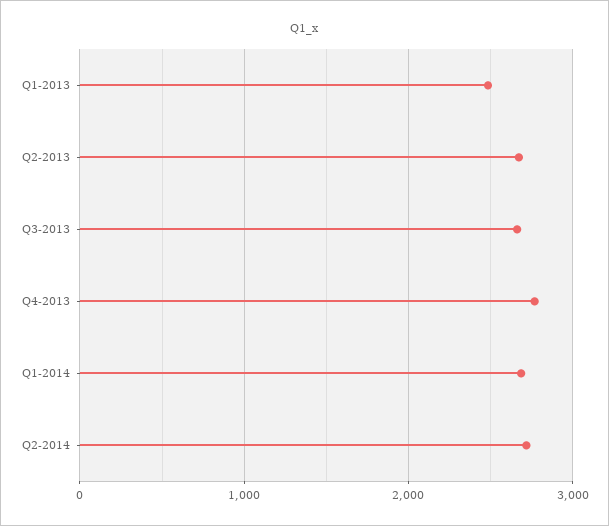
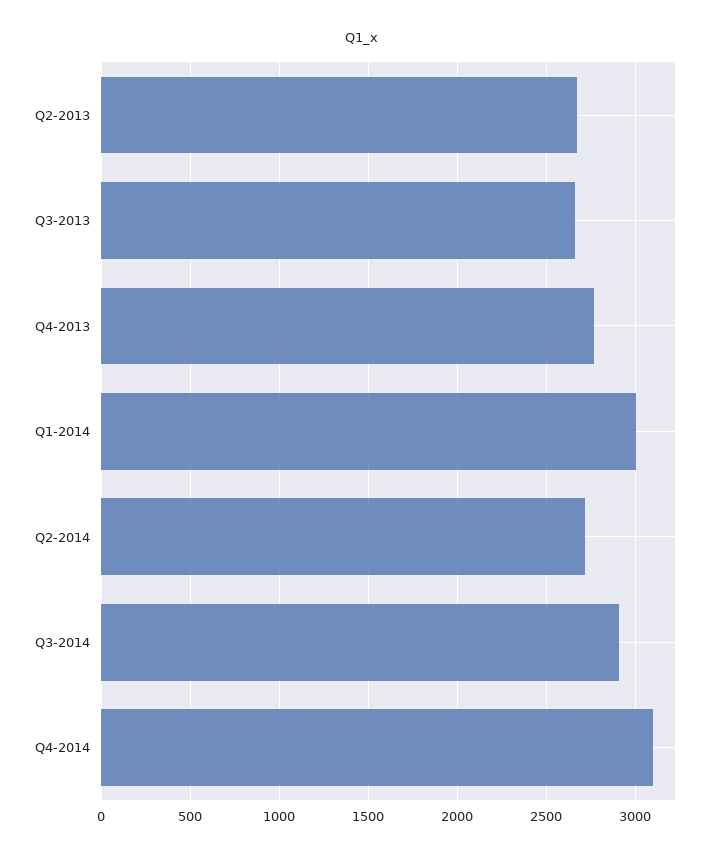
Q1-2013: 2500 -> none
Q1-2014: 2700 -> 3000
Q3-2014: none -> 2900
Q4-2014: none -> 3100

